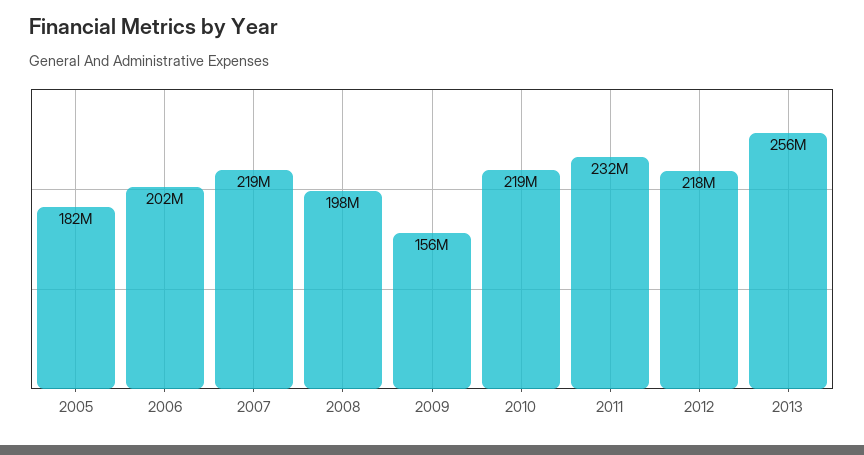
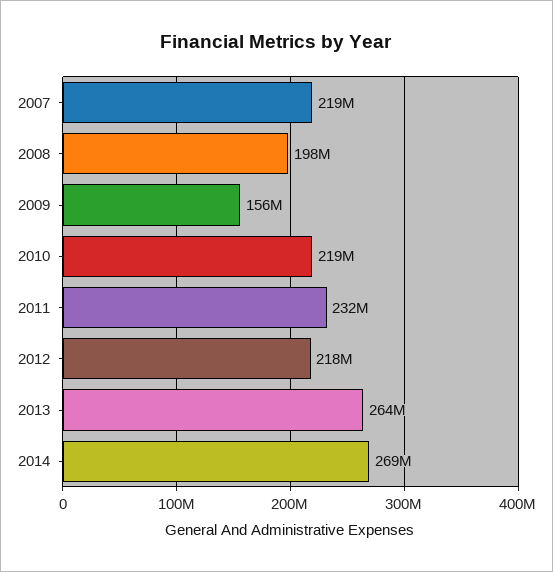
2005: 182000000 -> none
2006: 202000000 -> none
2013: 256000000 -> 264000000
2014: none -> 269000000

